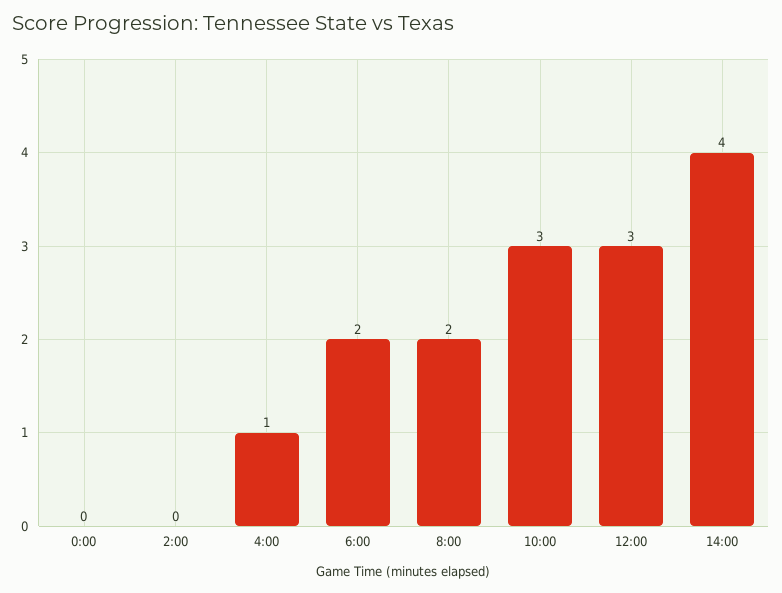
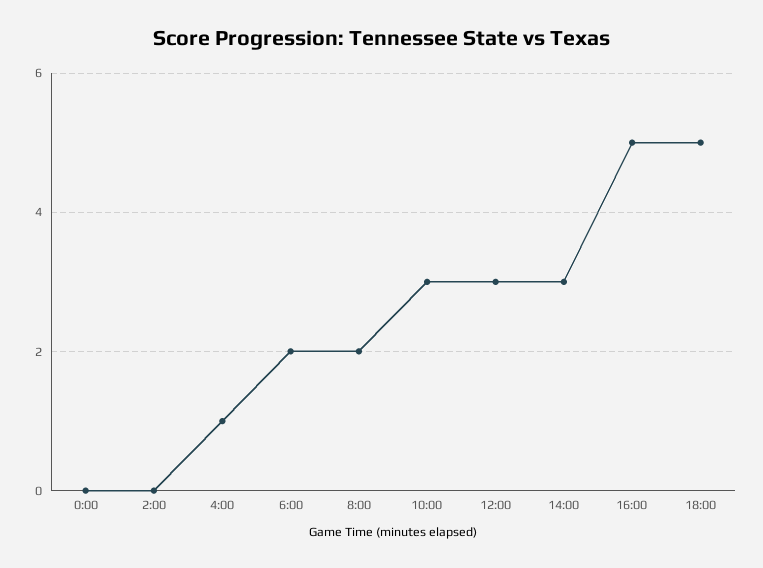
14:00: 4 -> 3
16:00: none -> 5
18:00: none -> 5

